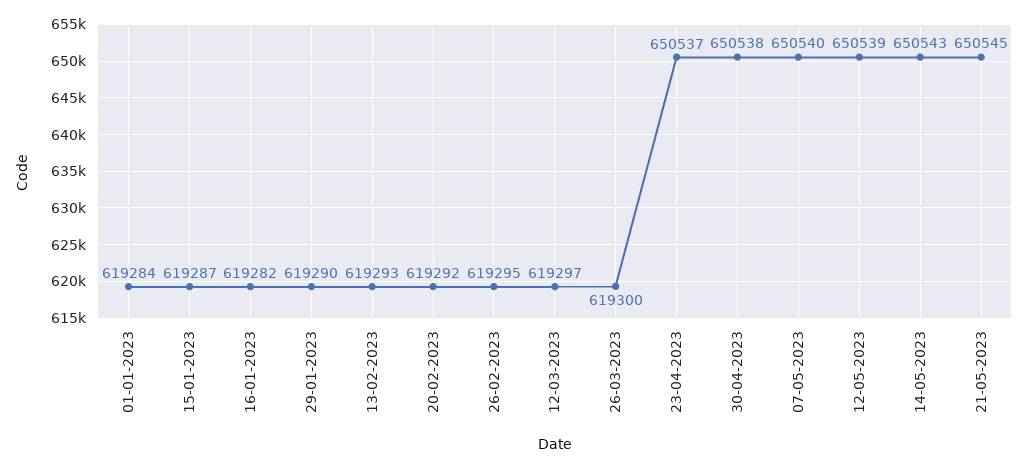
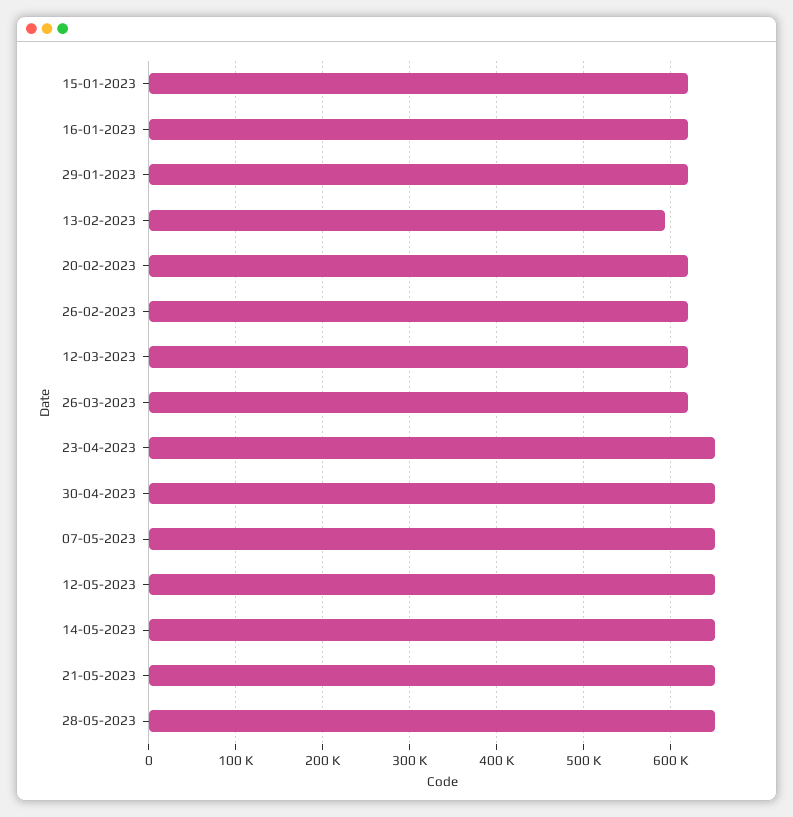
01-01-2023: 619284 -> none
13-02-2023: 619293 -> 590000
28-05-2023: none -> 650000

